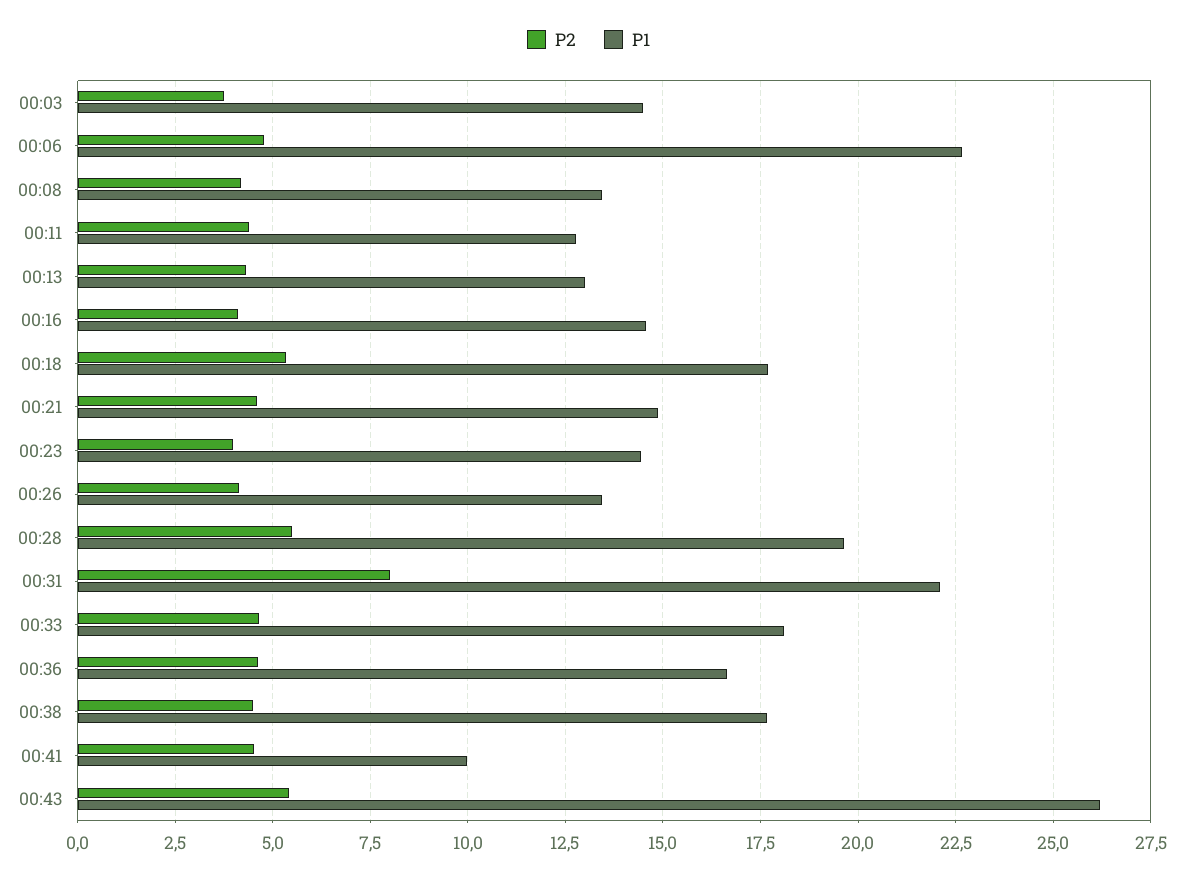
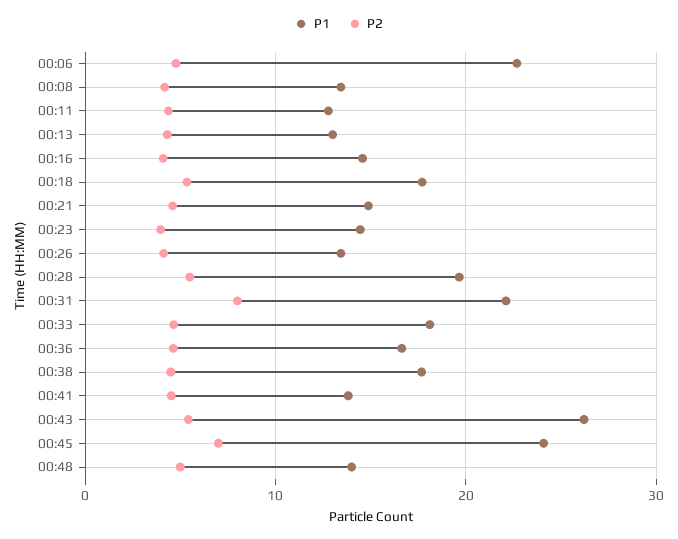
P2, 00:03: 3.75 -> none
P1, 00:03: 14.5 -> none
P1, 00:41: 10 -> 14
P1, 00:45: none -> 24
P2, 00:45: none -> 7
P1, 00:48: none -> 14
P2, 00:48: none -> 5

